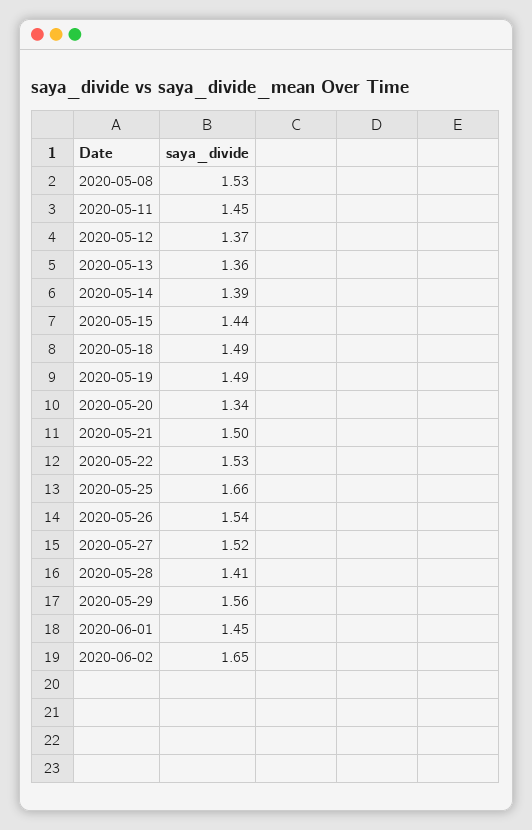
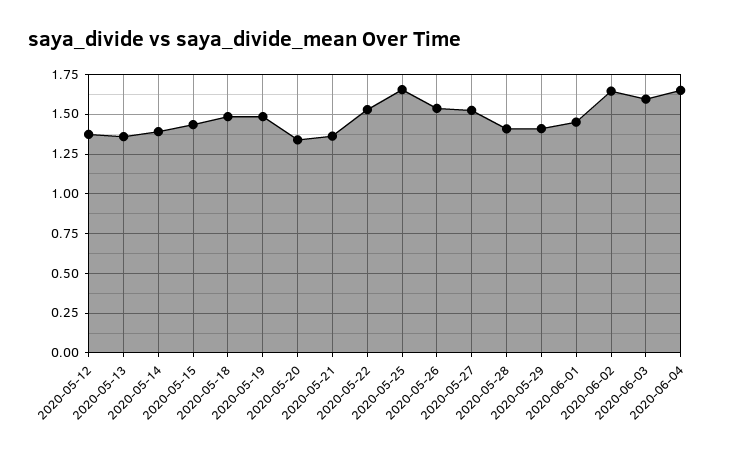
2020-05-08: 1.53 -> none
2020-05-11: 1.45 -> none
2020-05-21: 1.5 -> 1.35
2020-05-29: 1.56 -> 1.4
2020-06-03: none -> 1.6
2020-06-04: none -> 1.65

